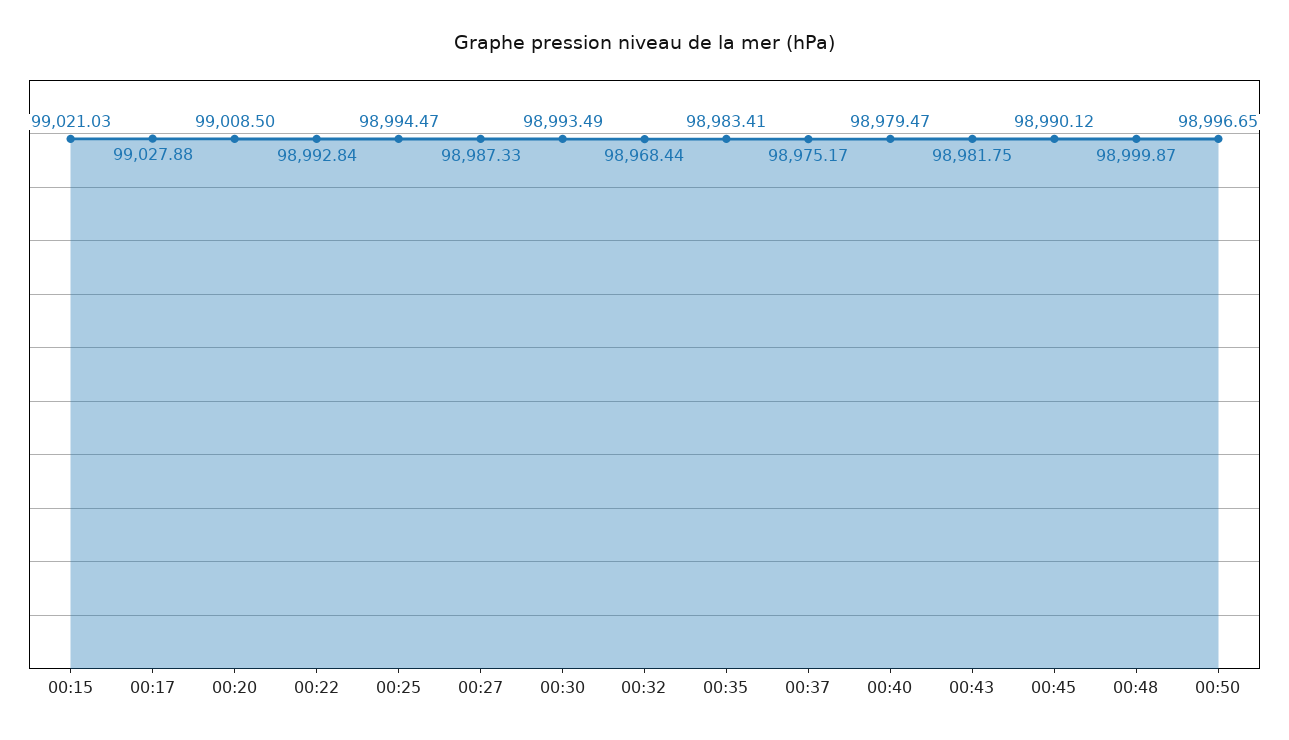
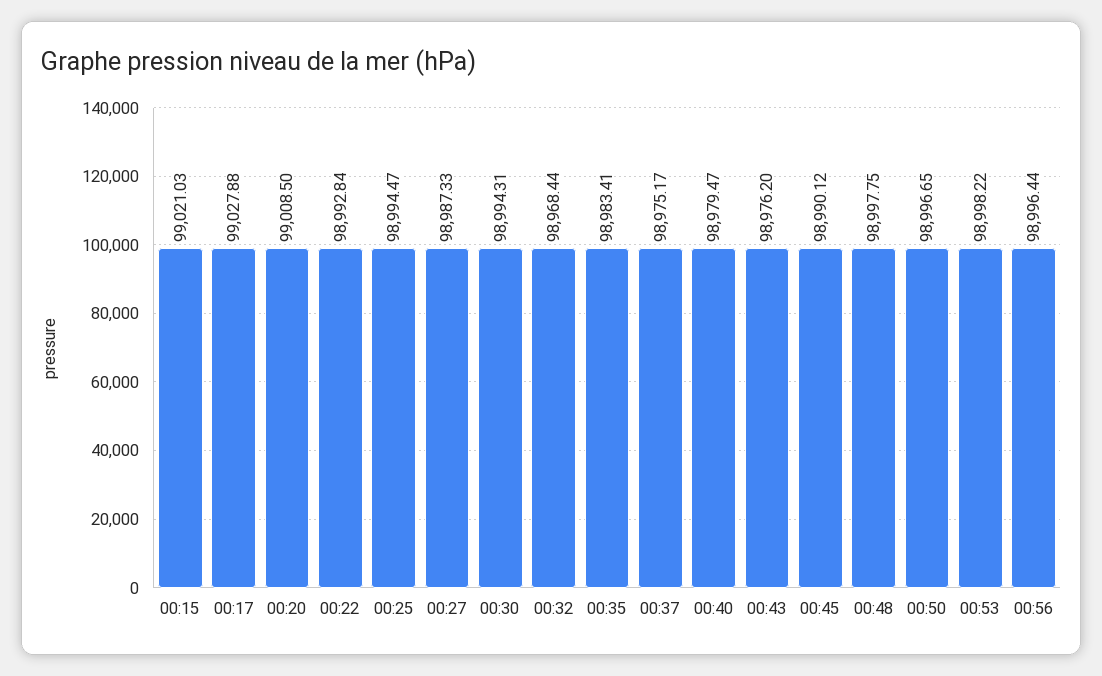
00:30: 98993.49 -> 98994.31
00:43: 98981.75 -> 98976.2
00:48: 98999.87 -> 98997.75
00:53: none -> 98998.22
00:56: none -> 98996.44

